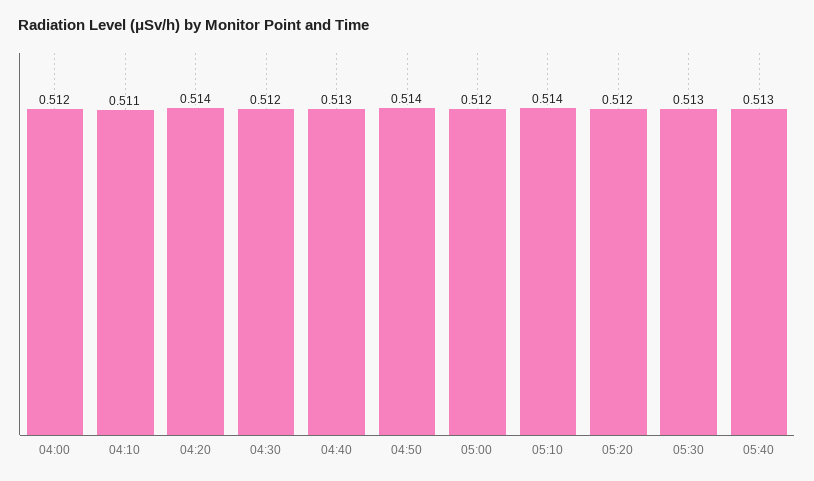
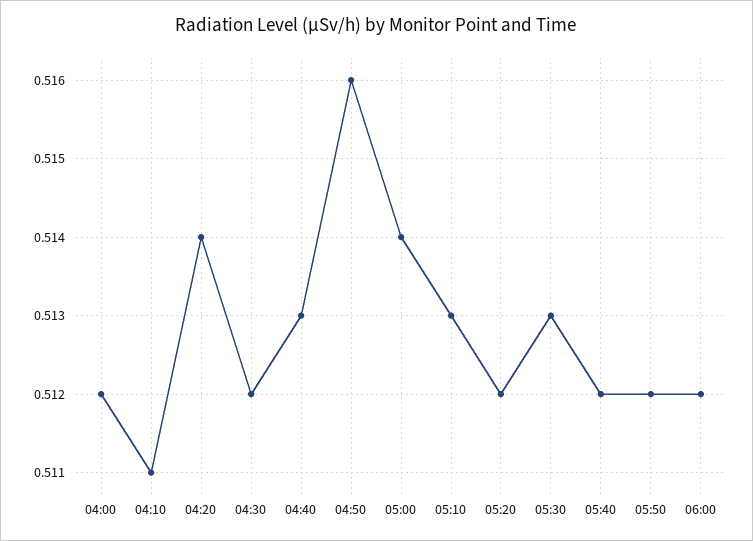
04:50: 0.514 -> 0.516
05:00: 0.512 -> 0.514
05:10: 0.514 -> 0.513
05:40: 0.513 -> 0.512
05:50: none -> 0.512
06:00: none -> 0.512

